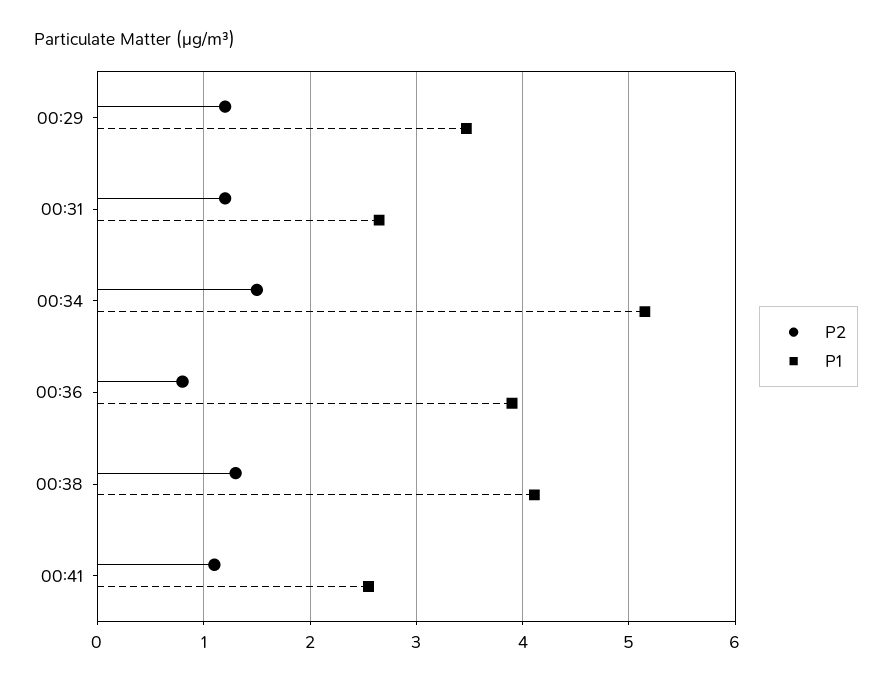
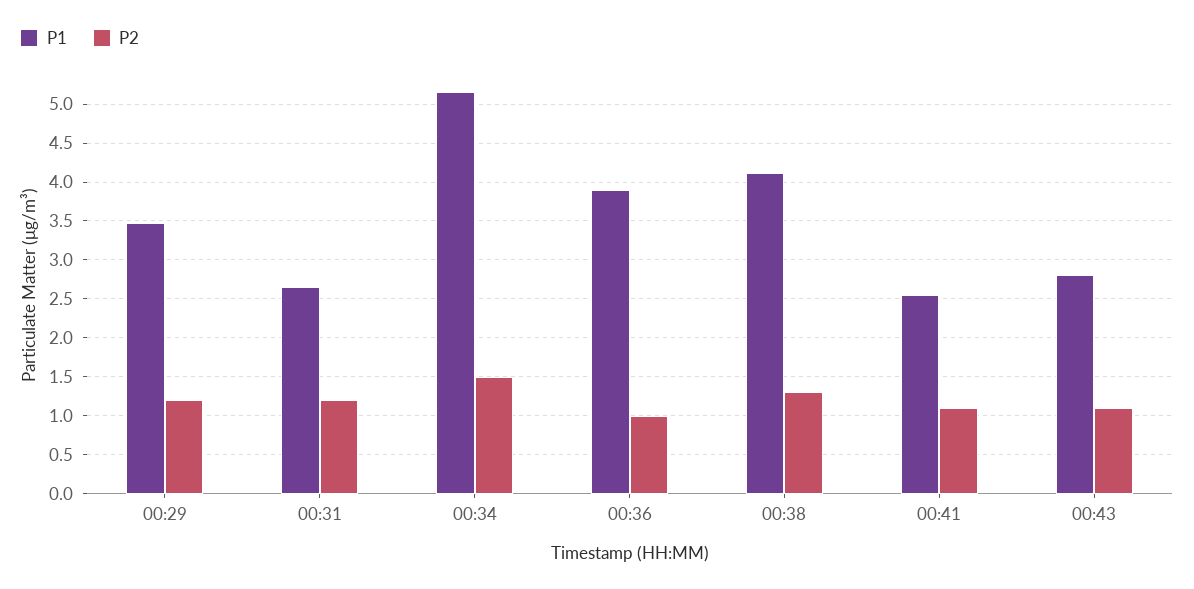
P2, 00:36: 0.8 -> 1
P1, 00:43: none -> 2.8
P2, 00:43: none -> 1.1

